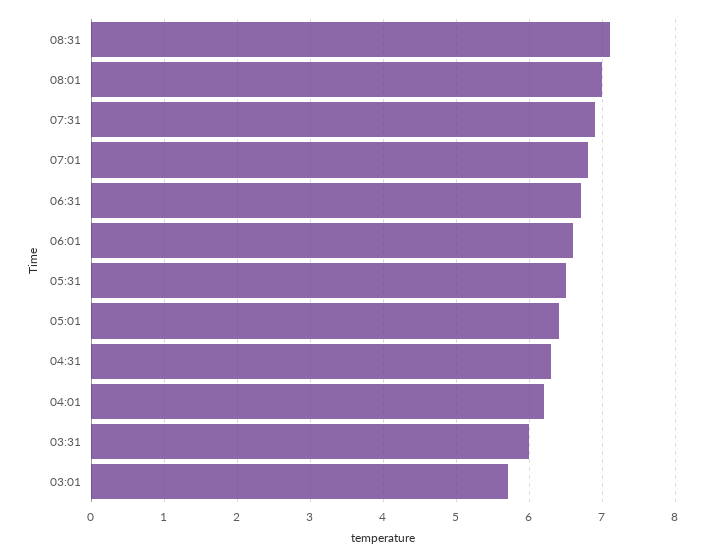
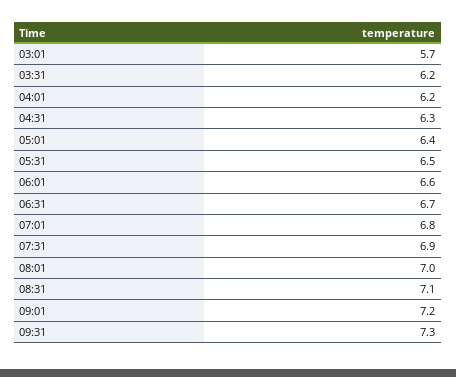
03:31: 6 -> 6.2
09:01: none -> 7.2
09:31: none -> 7.3

